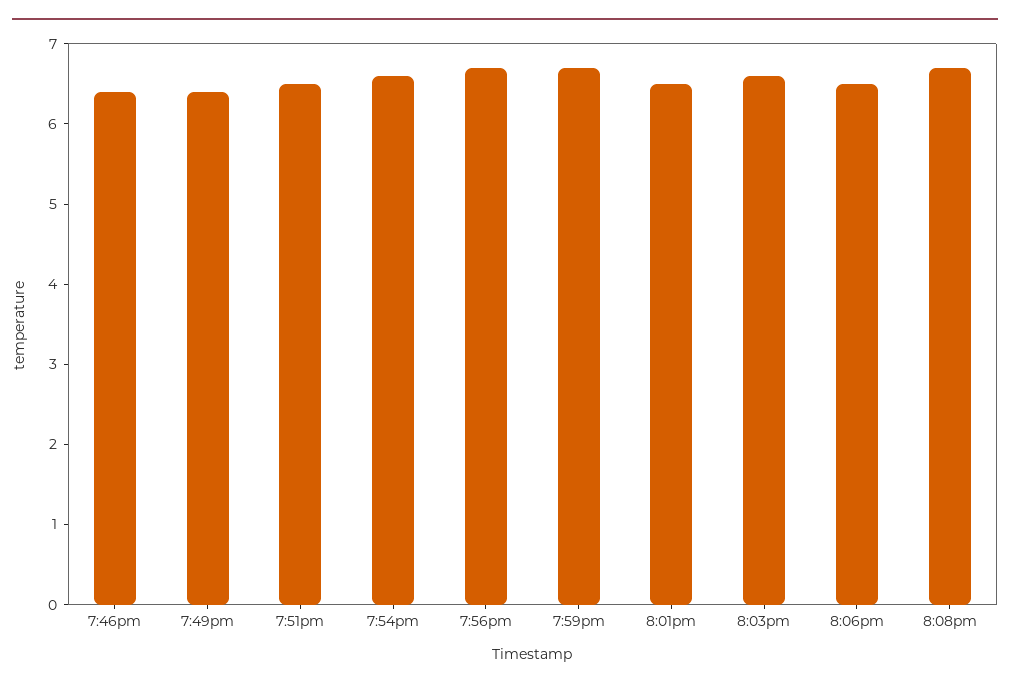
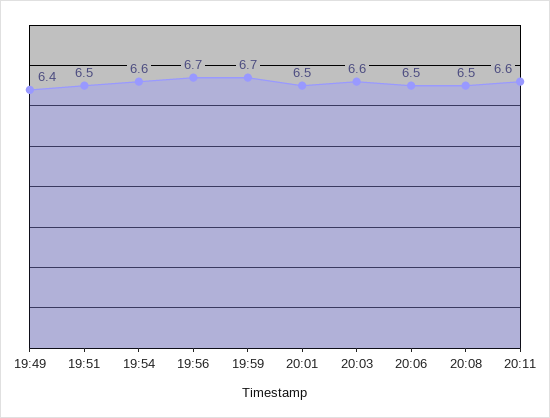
7:46pm: 6.4 -> none
8:08pm: 6.7 -> 6.5
20:11: none -> 6.6

